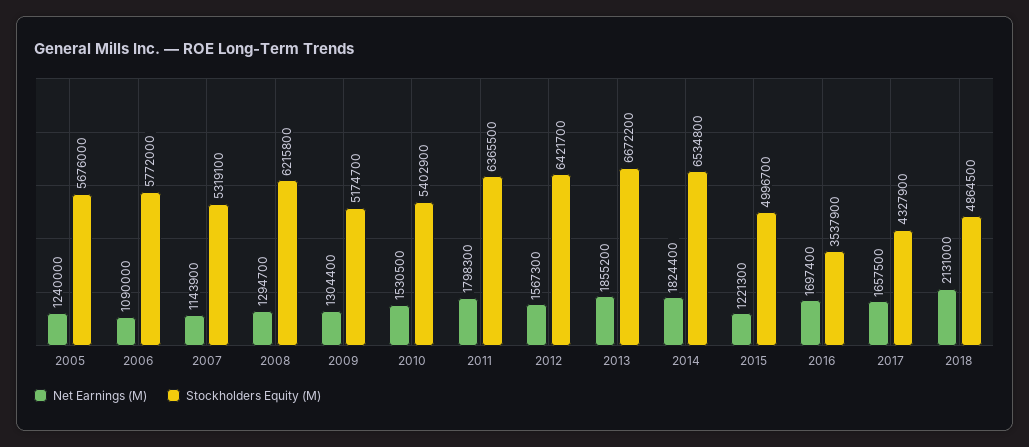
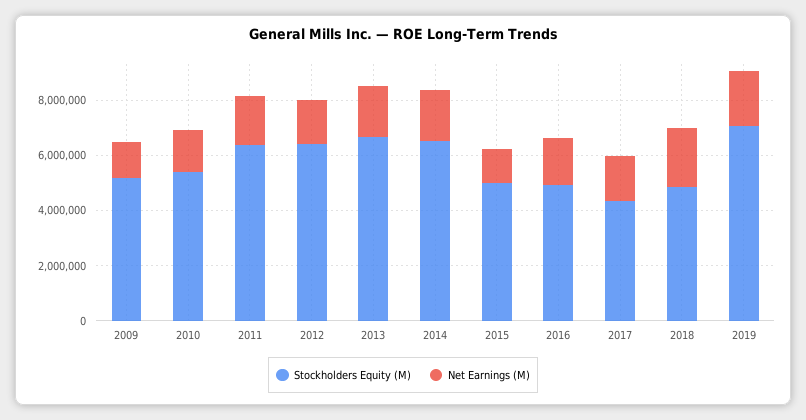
Net Earnings (M), 2005: 1240000 -> none
Stockholders Equity (M), 2005: 5676000 -> none
Net Earnings (M), 2006: 1090000 -> none
Stockholders Equity (M), 2006: 5772000 -> none
Net Earnings (M), 2007: 1143900 -> none
Stockholders Equity (M), 2007: 5319100 -> none
Net Earnings (M), 2008: 1294700 -> none
Stockholders Equity (M), 2008: 6215800 -> none
Stockholders Equity (M), 2016: 3537900 -> 5000000
Stockholders Equity (M), 2019: none -> 7000000
Net Earnings (M), 2019: none -> 2000000

